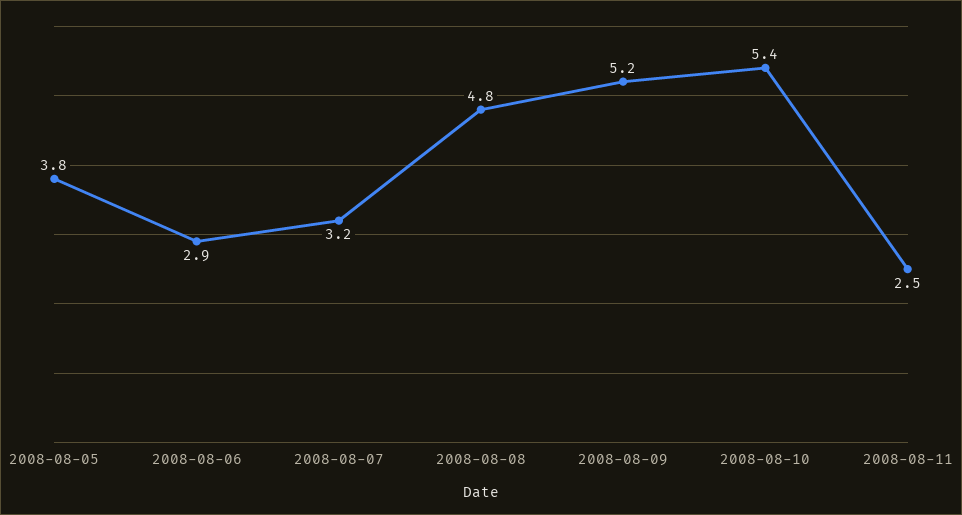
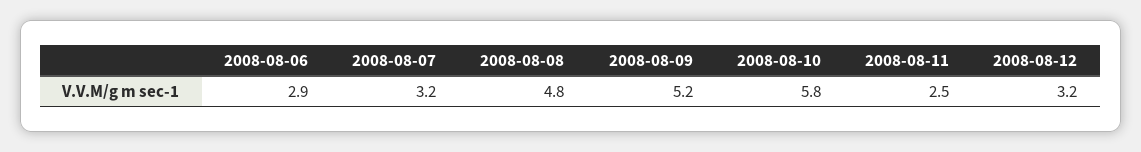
2008-08-05: 3.8 -> none
2008-08-10: 5.4 -> 5.8
2008-08-12: none -> 3.2

